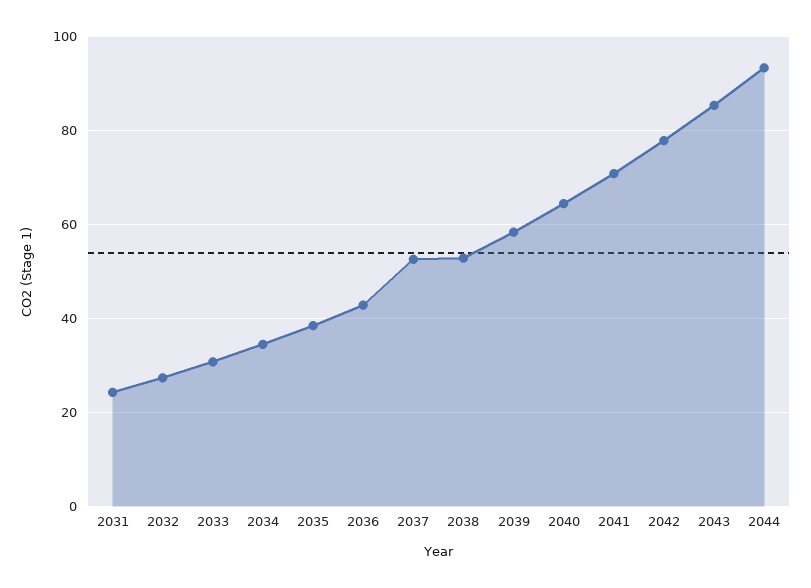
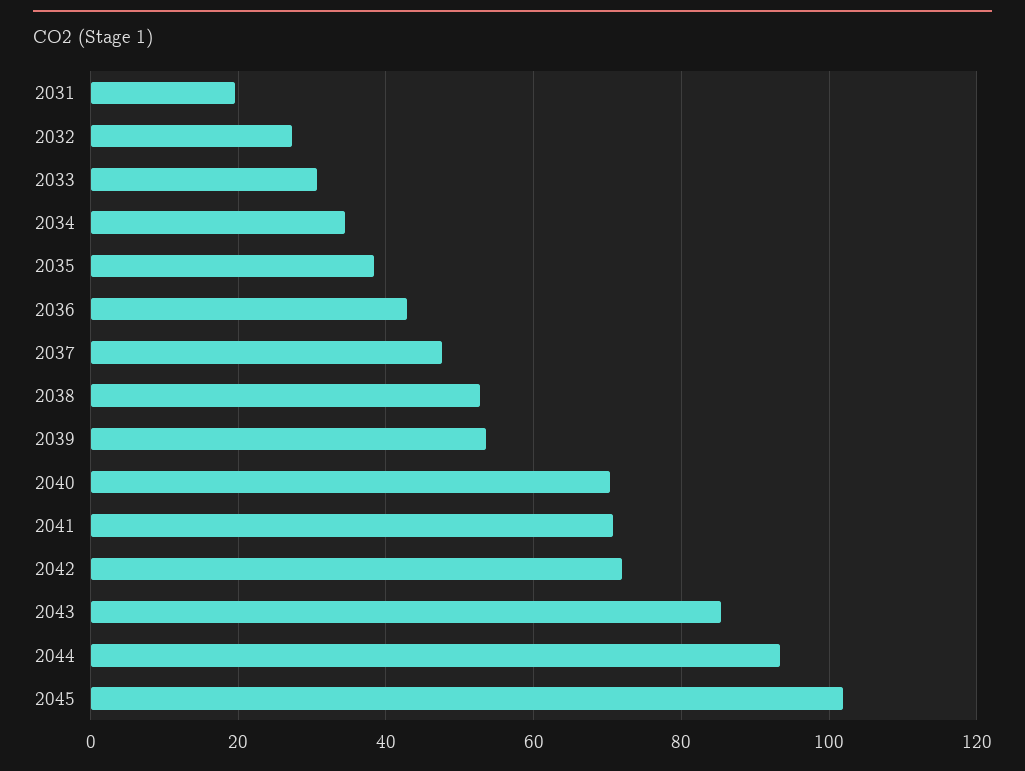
2031: 24 -> 20
2037: 52 -> 48
2039: 58 -> 54
2040: 64 -> 70
2042: 78 -> 72
2045: none -> 102

